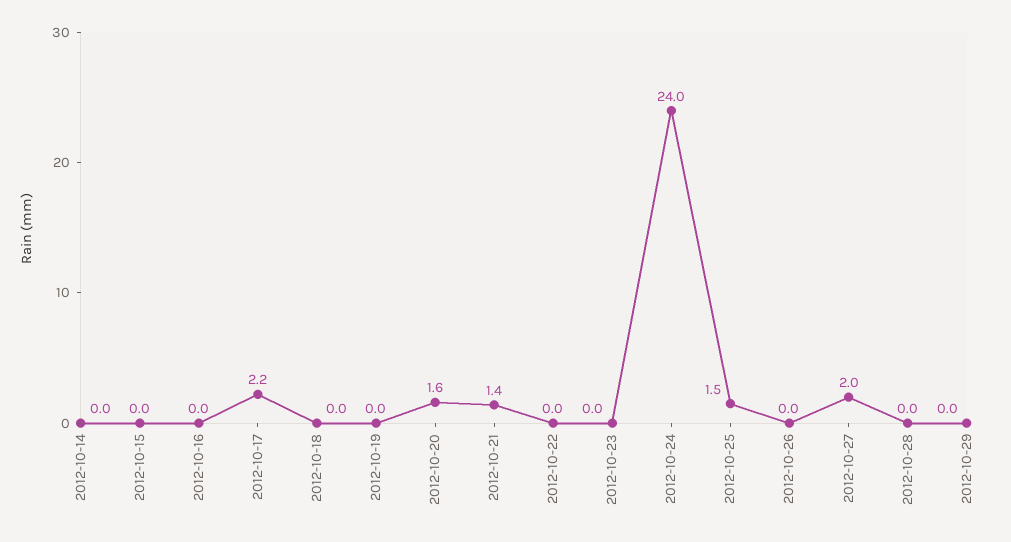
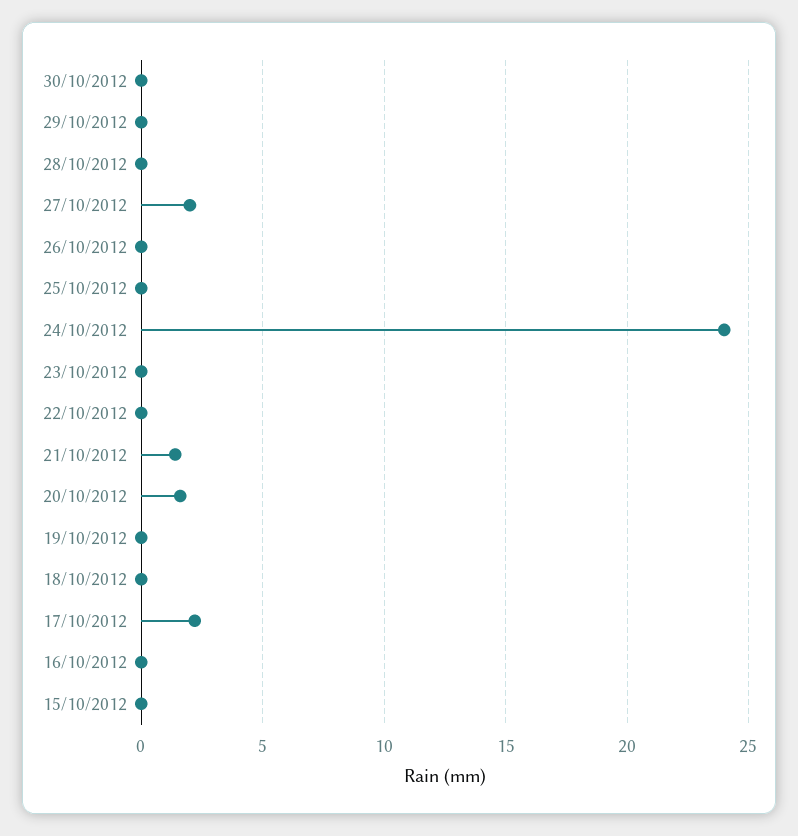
2012-10-14: 0 -> none
2012-10-25: 1.5 -> 0
30/10/2012: none -> 0

